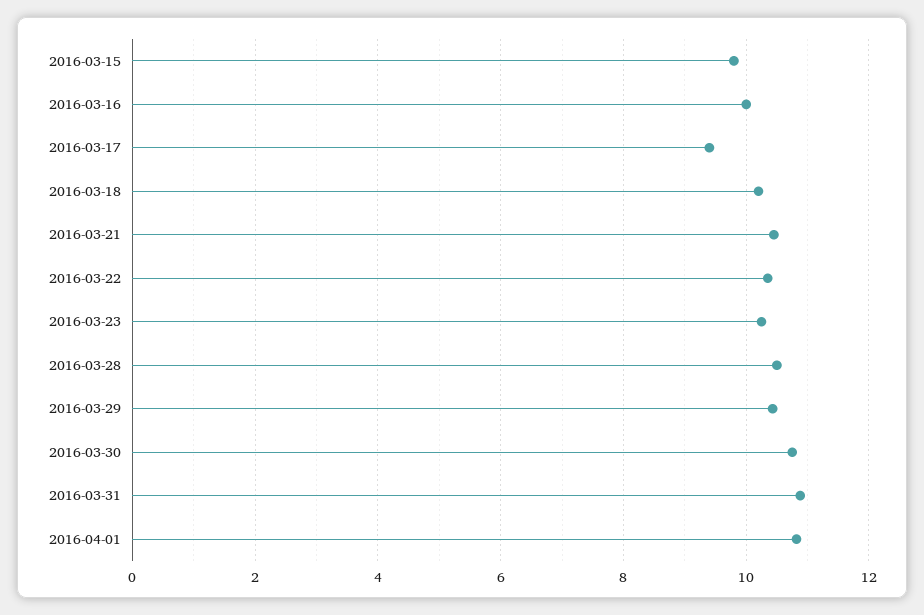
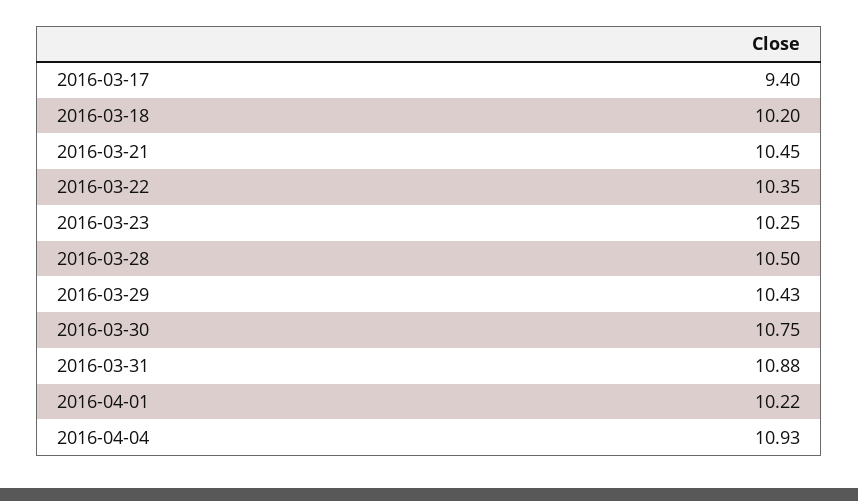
2016-03-15: 9.8 -> none
2016-03-16: 10 -> none
2016-04-01: 10.8 -> 10.22
2016-04-04: none -> 10.93

